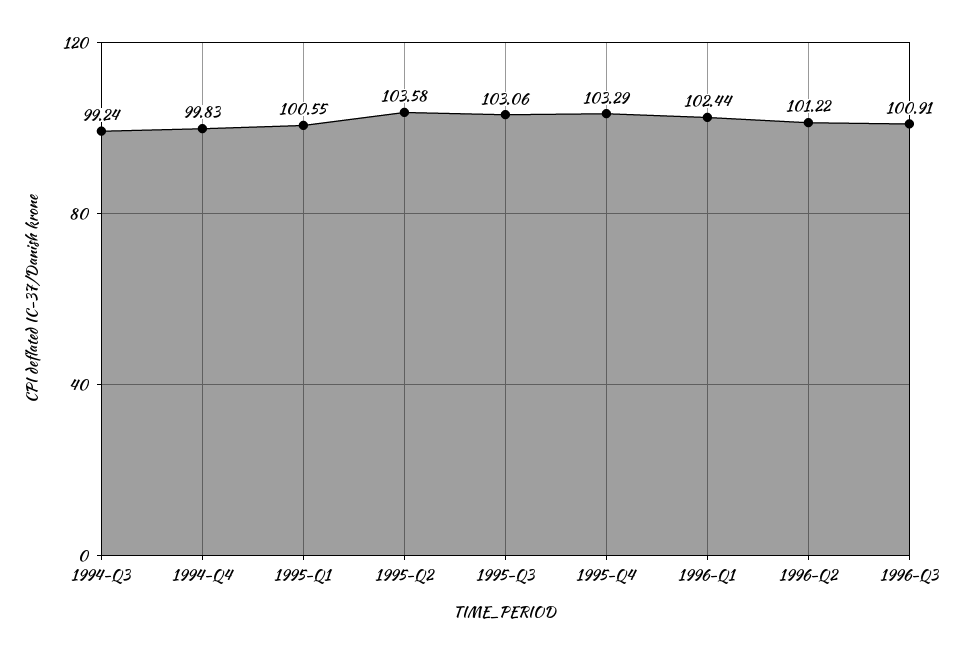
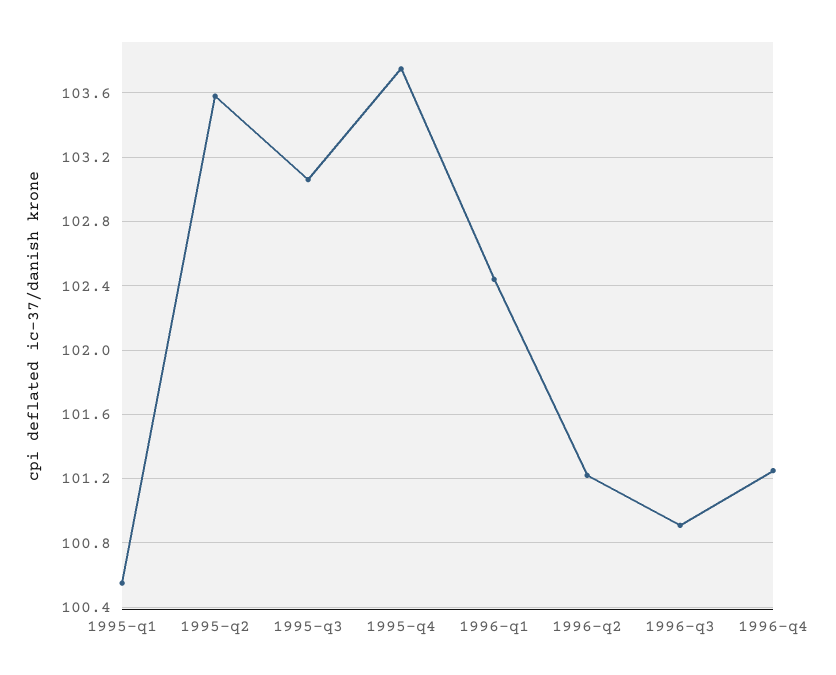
1994-Q3: 99.24 -> none
1994-Q4: 99.83 -> none
1995-Q4: 103.29 -> 103.75
1996-q4: none -> 101.25

